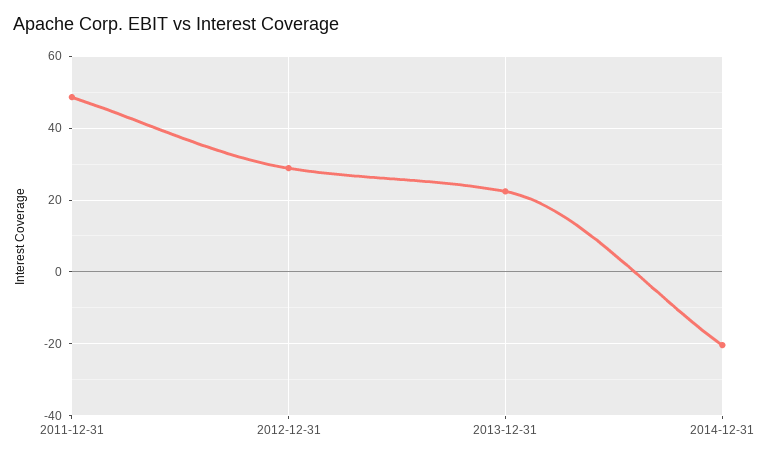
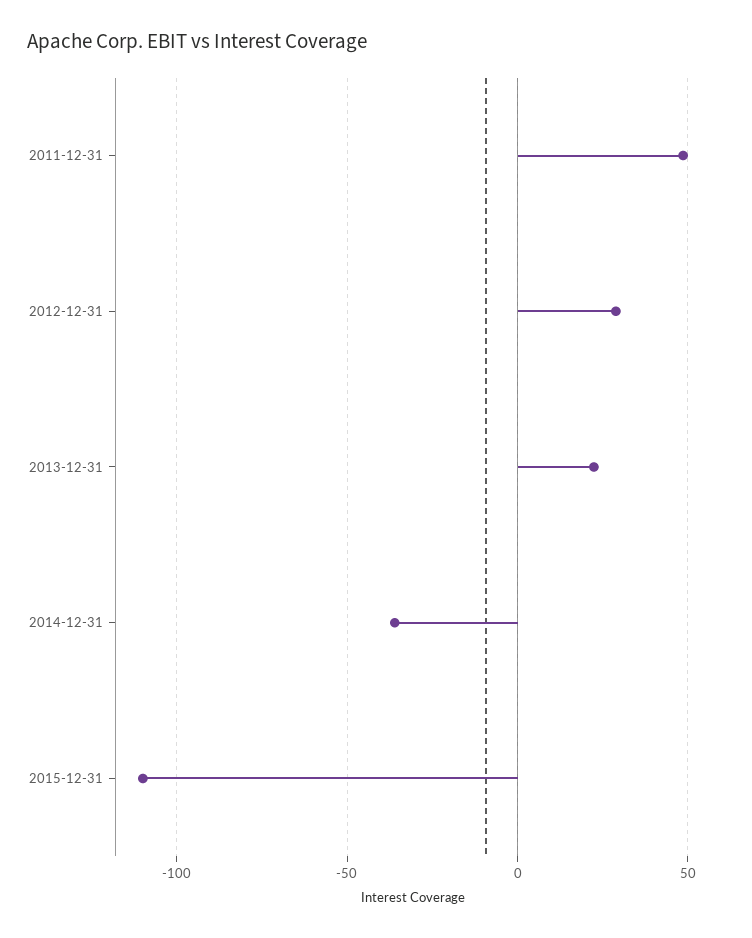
2014-12-31: -20 -> -35
2015-12-31: none -> -110

